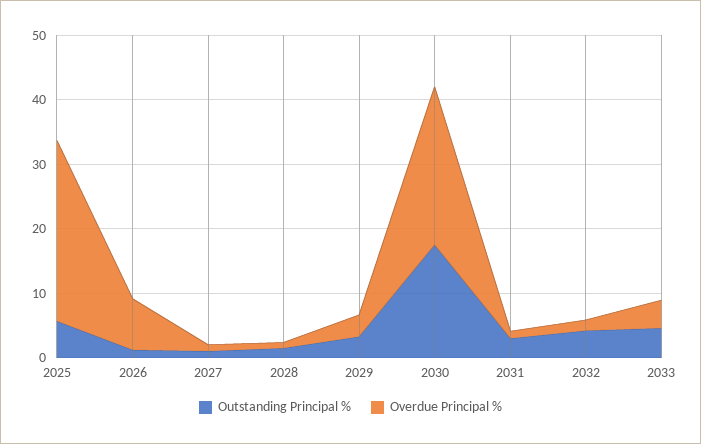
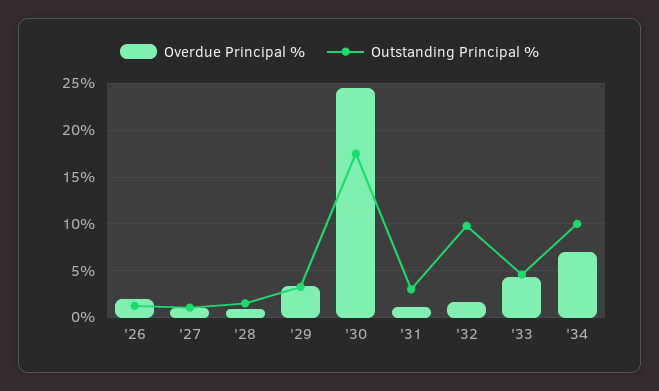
Outstanding Principal %, 2025: 6 -> none
Overdue Principal %, 2025: 28 -> none
Overdue Principal %, 2026: 8 -> 2
Outstanding Principal %, 2032: 4 -> 10
Overdue Principal %, '34: none -> 7
Outstanding Principal %, '34: none -> 10

